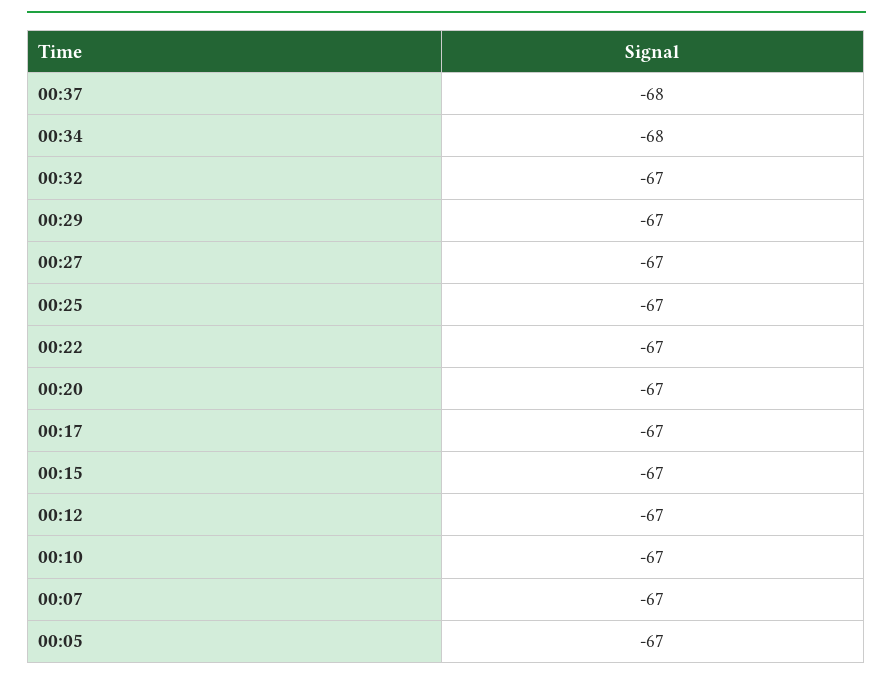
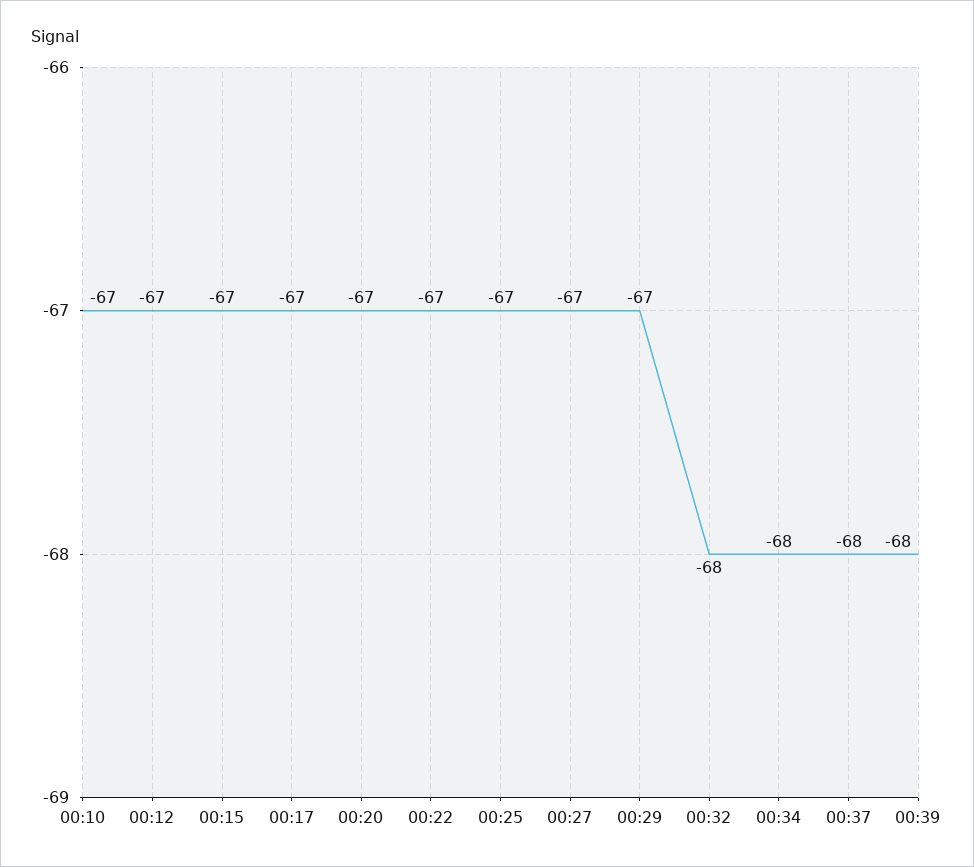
00:32: -67 -> -68
00:07: -67 -> none
00:05: -67 -> none
00:39: none -> -68

